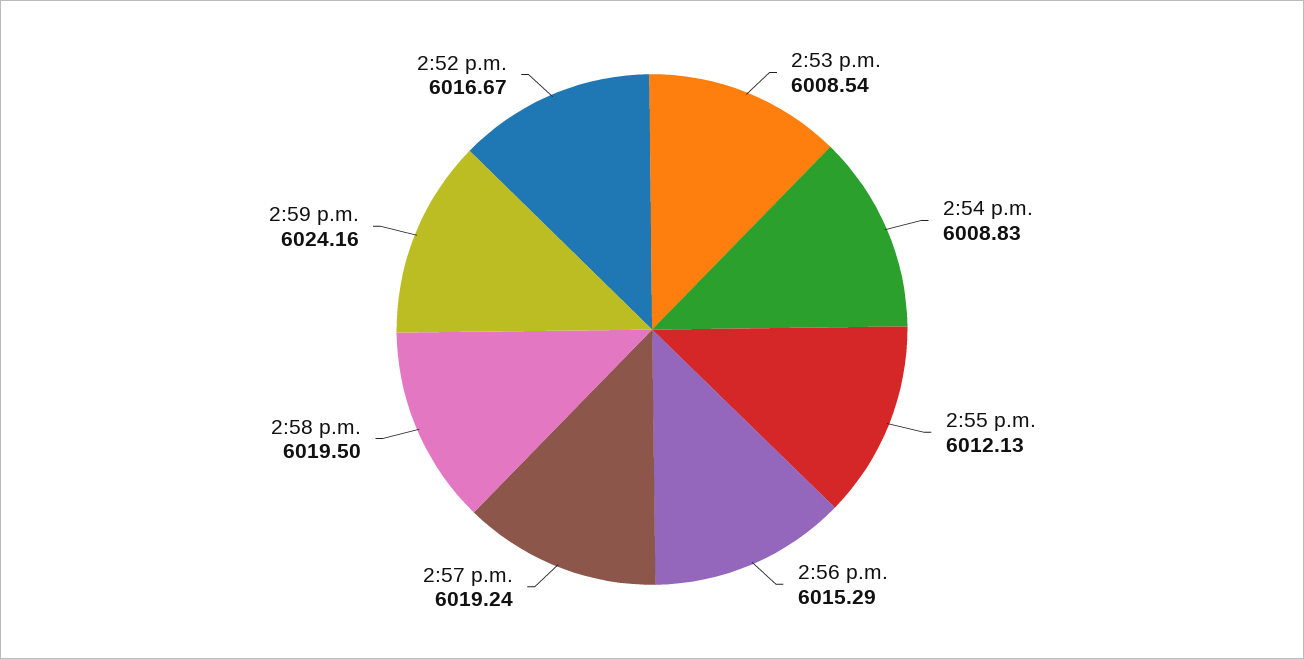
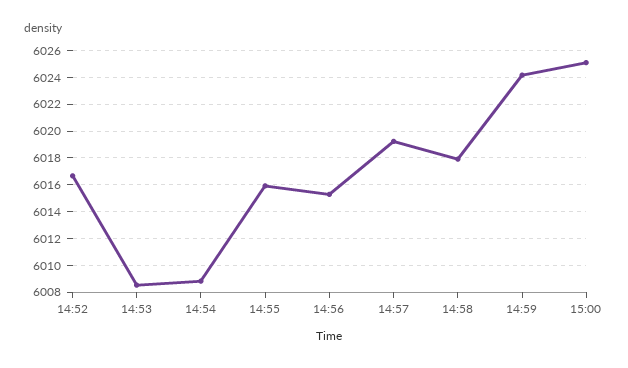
2:55 p.m.: 6012.13 -> 6016
2:58 p.m.: 6019.5 -> 6018
15:00: none -> 6025

